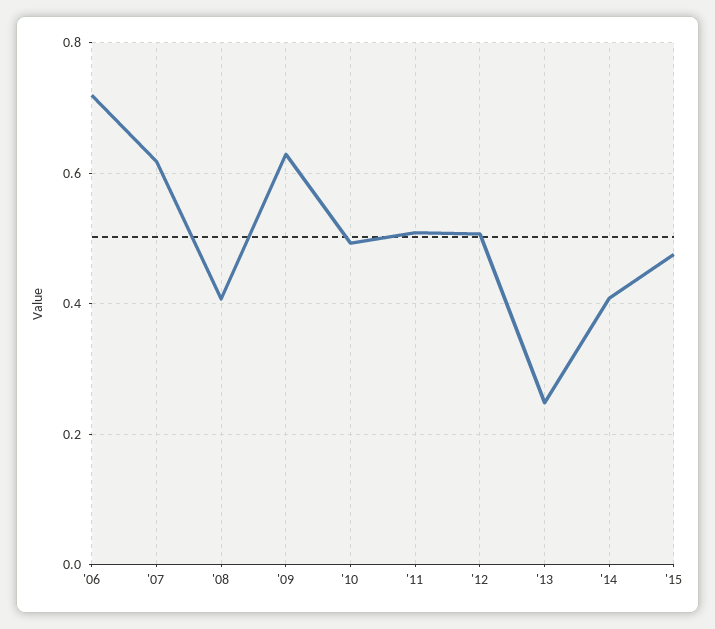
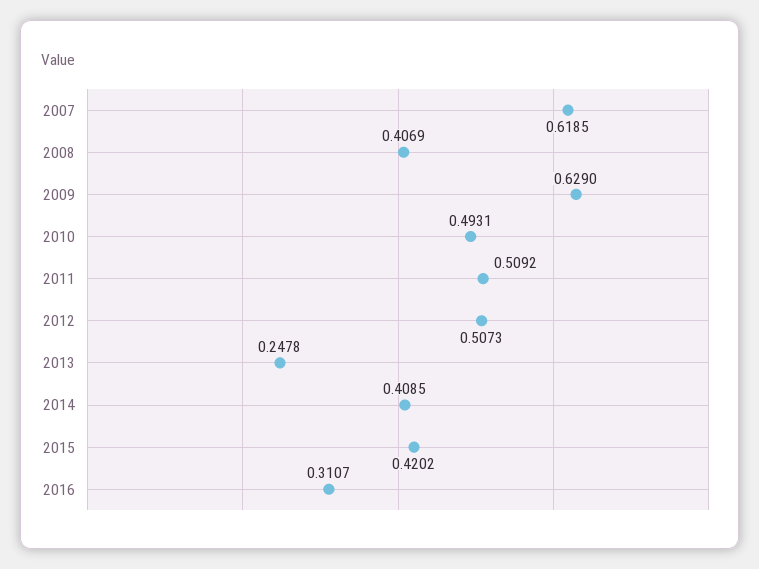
'06: 0.72 -> none
'15: 0.48 -> 0.4202
2016: none -> 0.3107

